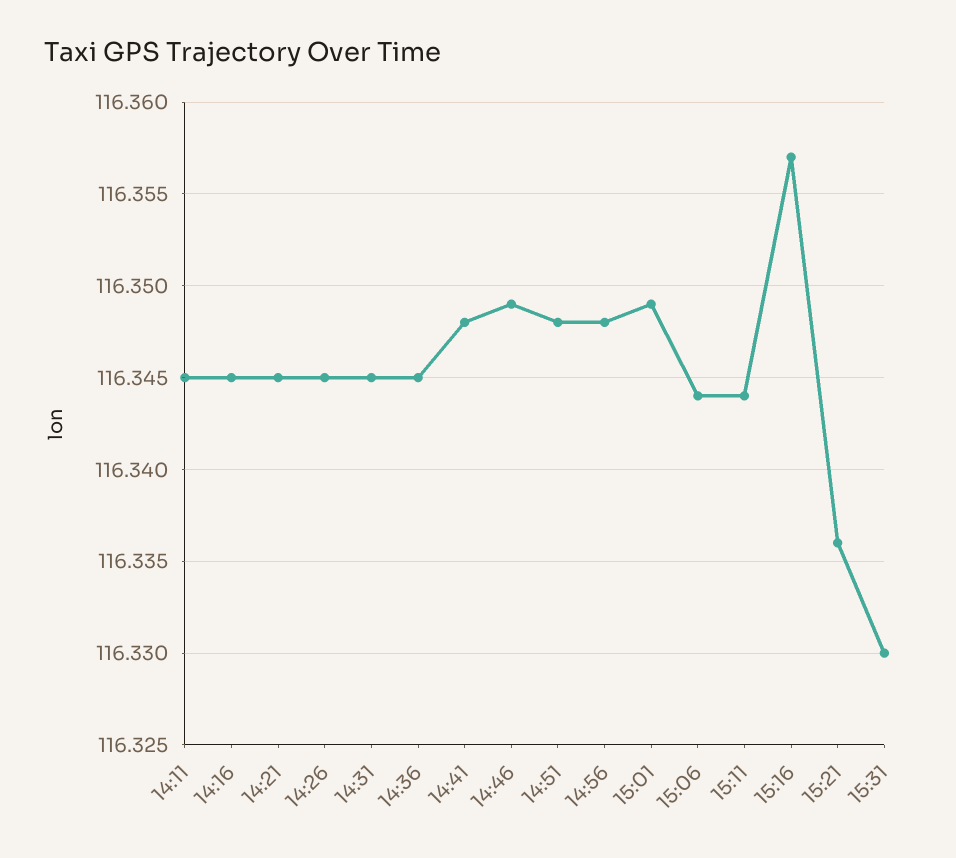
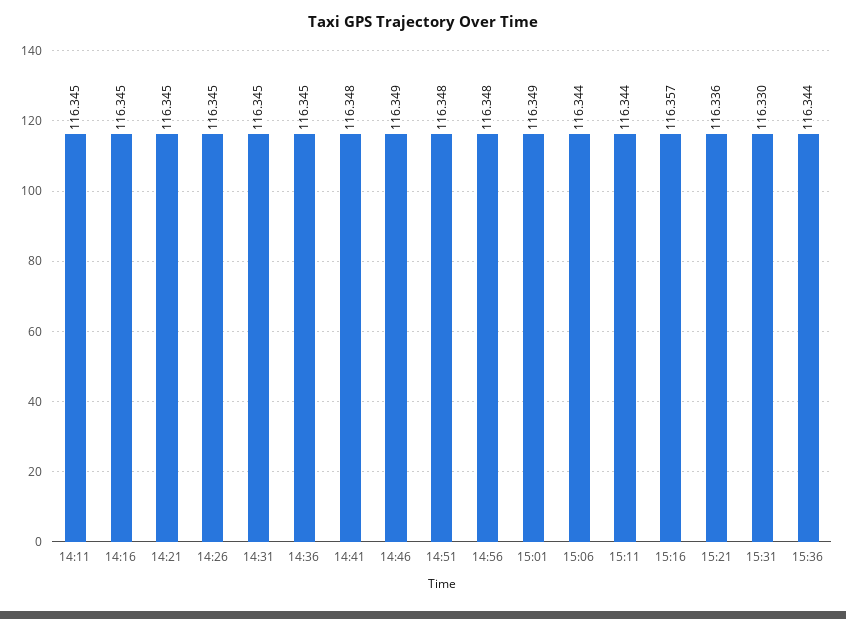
15:36: none -> 116.344

